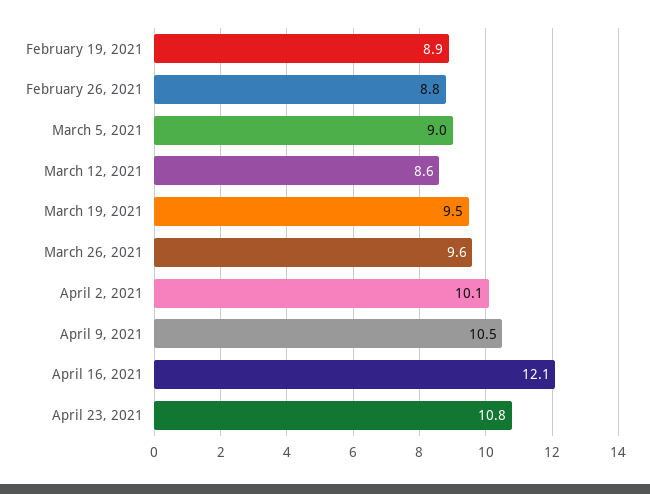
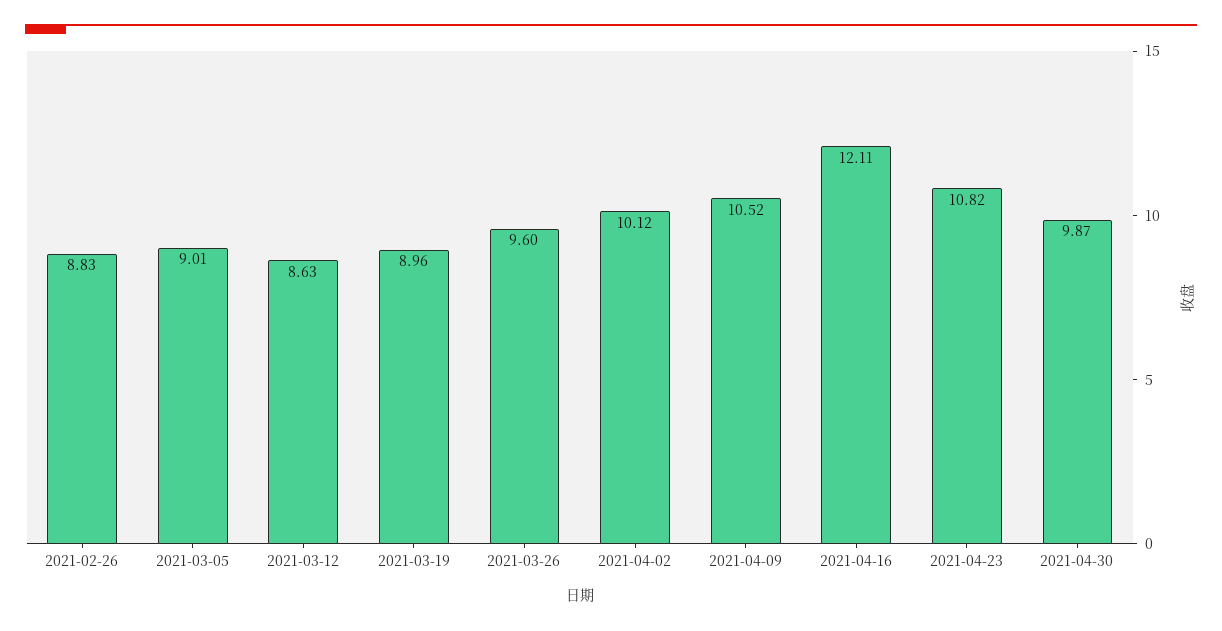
February 19, 2021: 8.9 -> none
March 19, 2021: 9.5 -> 8.96
2021-04-30: none -> 9.87

